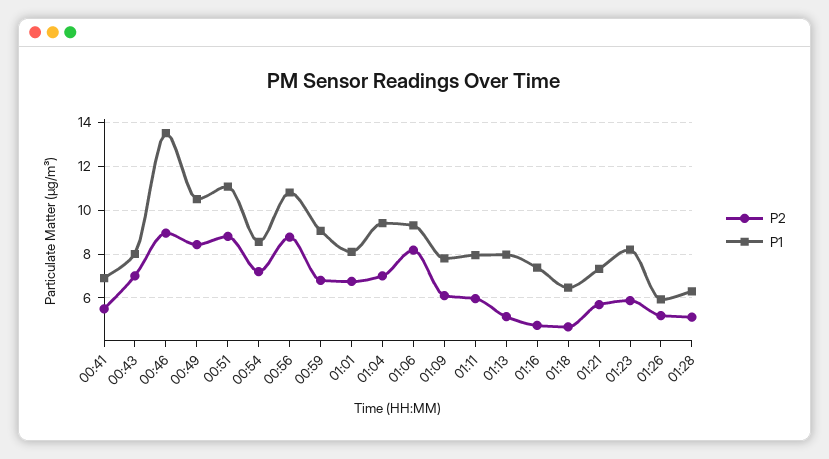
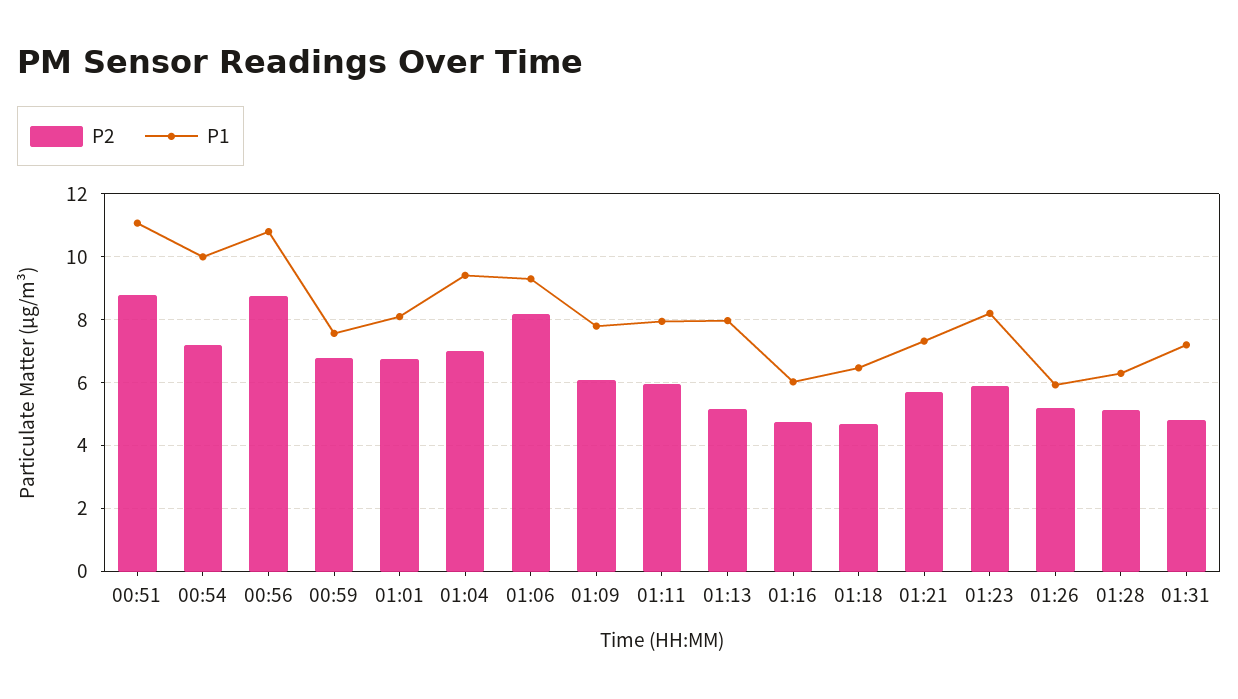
P2, 00:41: 5.5 -> none
P1, 00:41: 7 -> none
P2, 00:43: 7 -> none
P1, 00:43: 8 -> none
P2, 00:46: 9 -> none
P1, 00:46: 13.5 -> none
P2, 00:49: 8.5 -> none
P1, 00:49: 10.5 -> none
P1, 00:54: 8.5 -> 10
P1, 00:59: 9 -> 7.6
P1, 01:16: 7.5 -> 6
P2, 01:31: none -> 4.8
P1, 01:31: none -> 7.2

